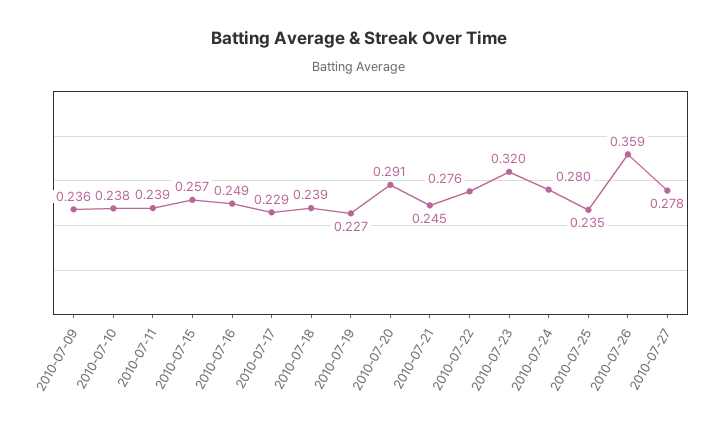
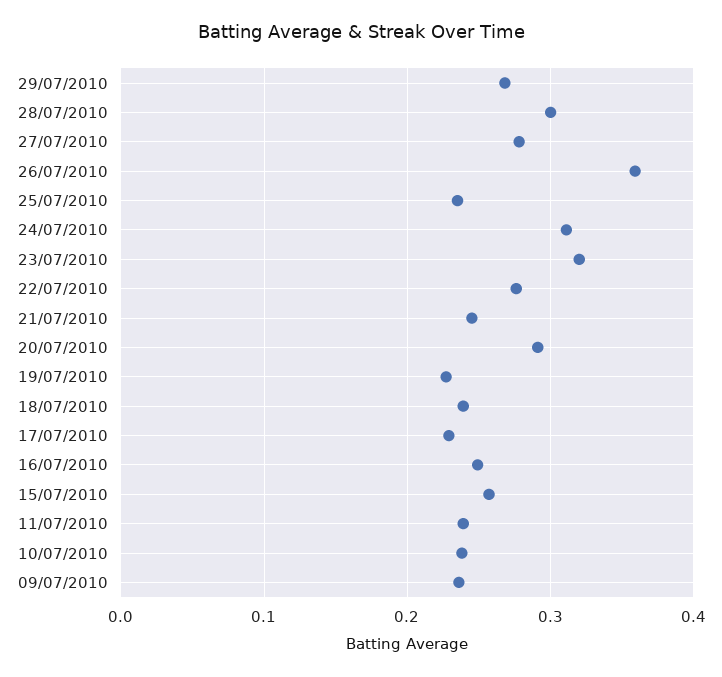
2010-07-24: 0.28 -> 0.31
29/07/2010: none -> 0.27
28/07/2010: none -> 0.3

